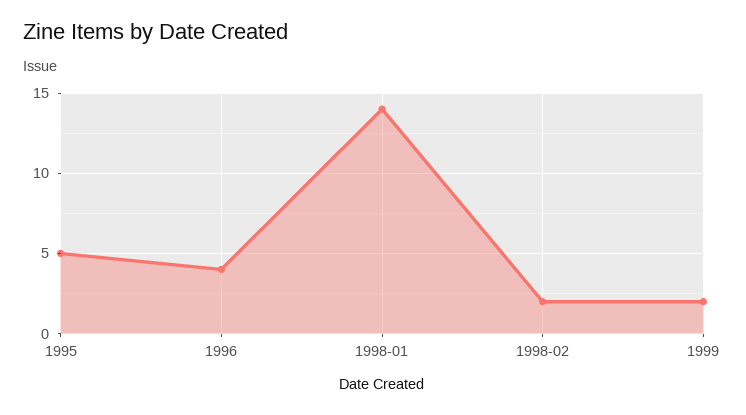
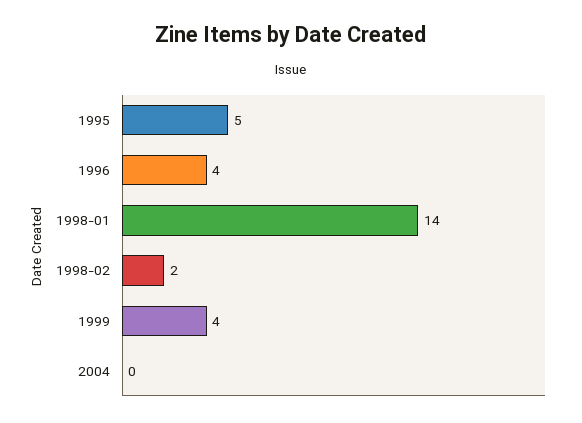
1999: 2 -> 4
2004: none -> 0

